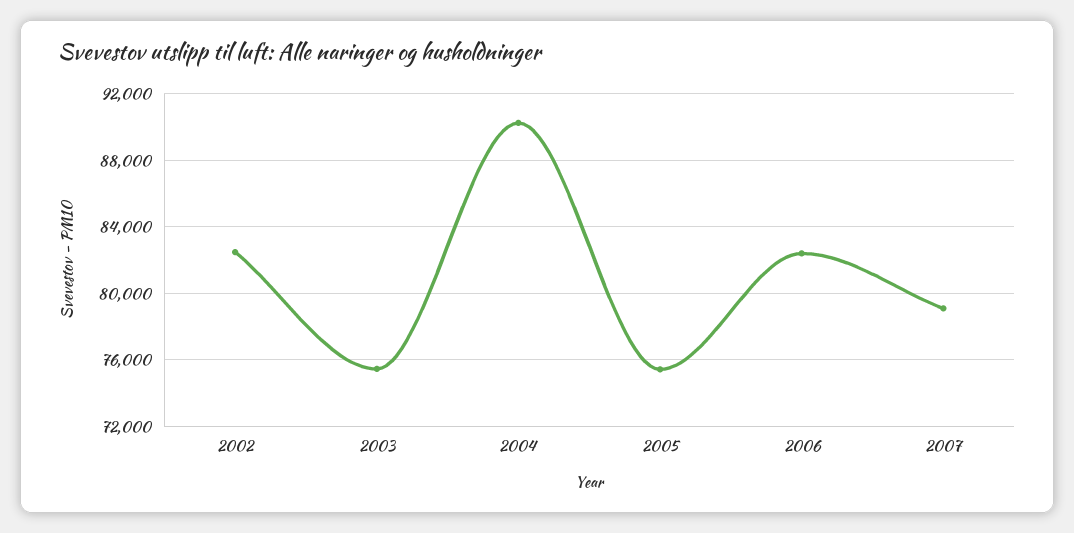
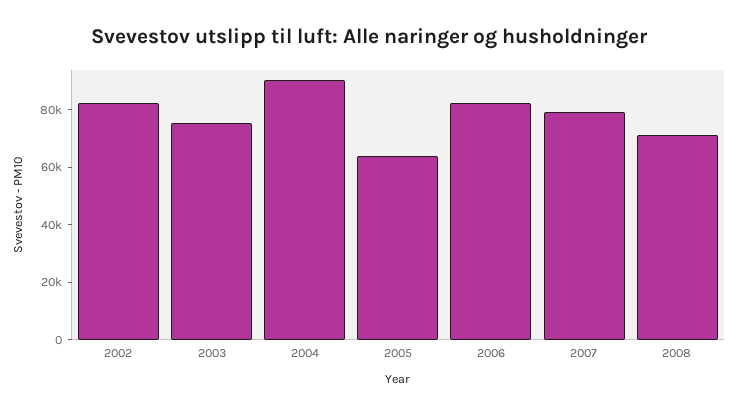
2005: 75500 -> 65000
2008: none -> 70000

